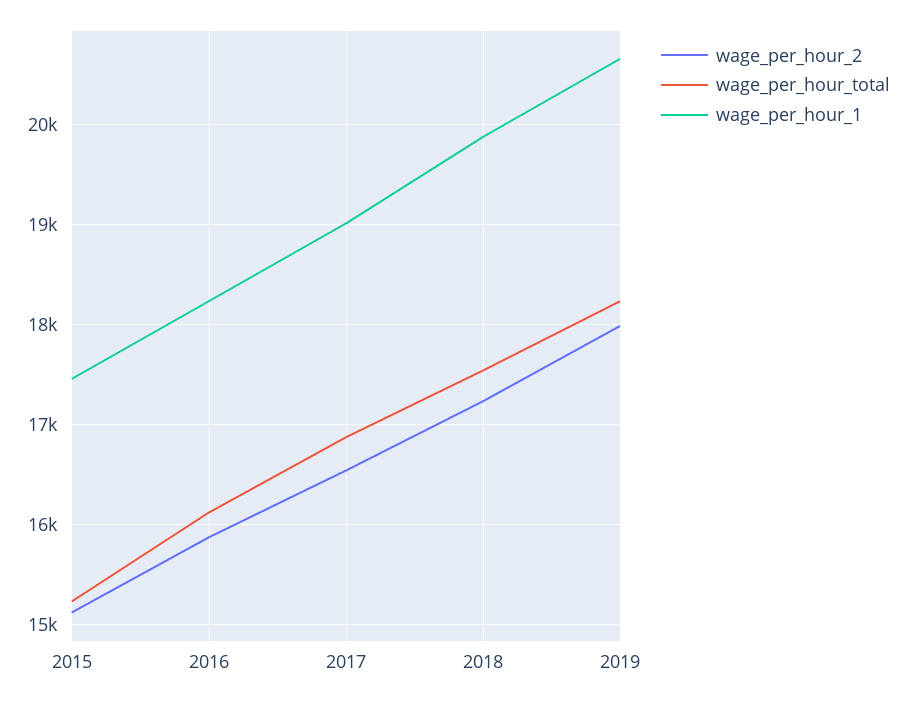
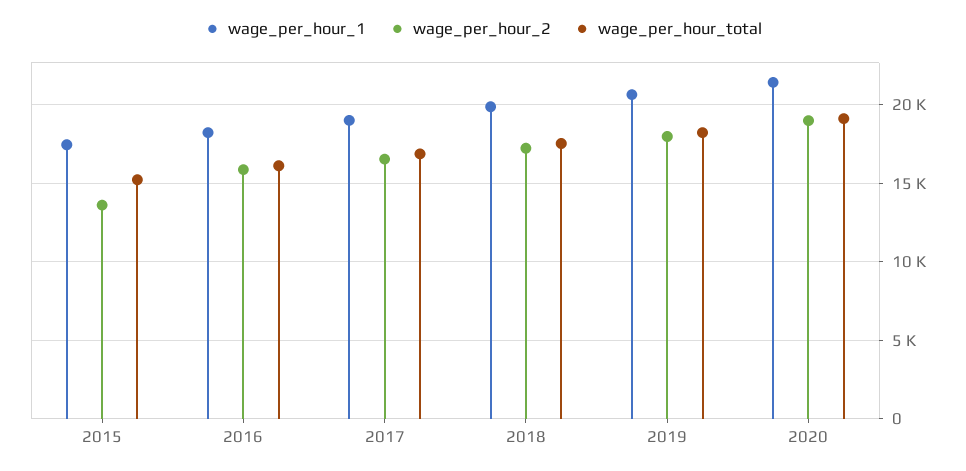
wage_per_hour_2, 2015: 15100 -> 13500
wage_per_hour_1, 2020: none -> 21500
wage_per_hour_2, 2020: none -> 19000
wage_per_hour_total, 2020: none -> 19000

